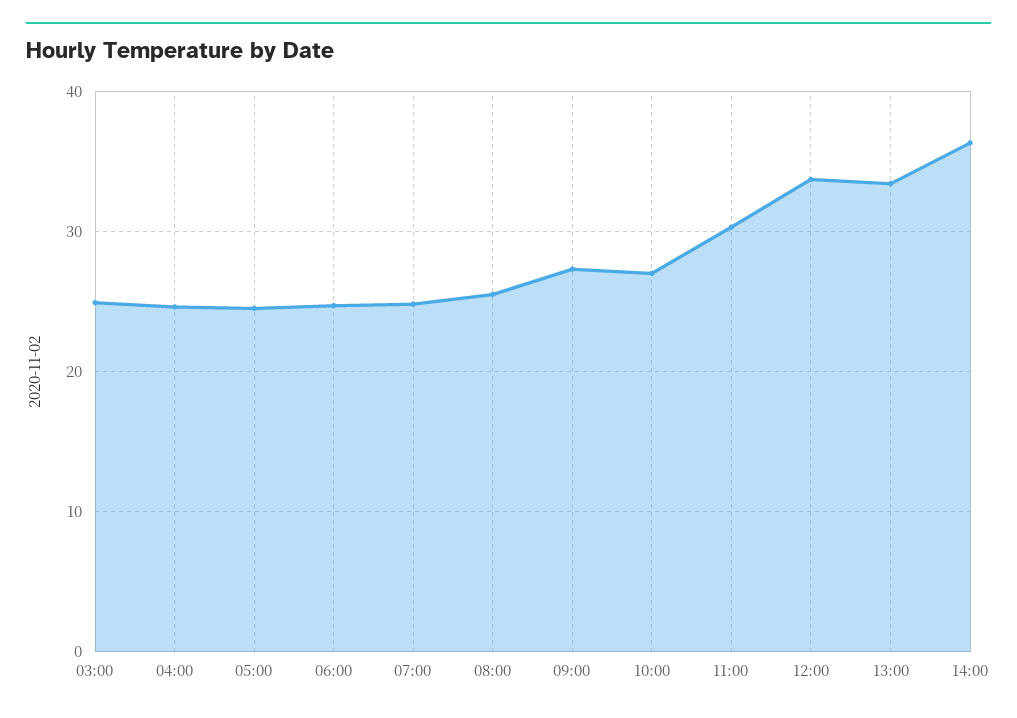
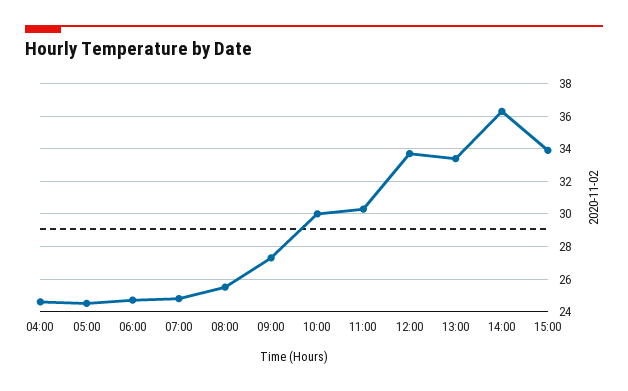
03:00: 25 -> none
10:00: 27 -> 30
15:00: none -> 34

